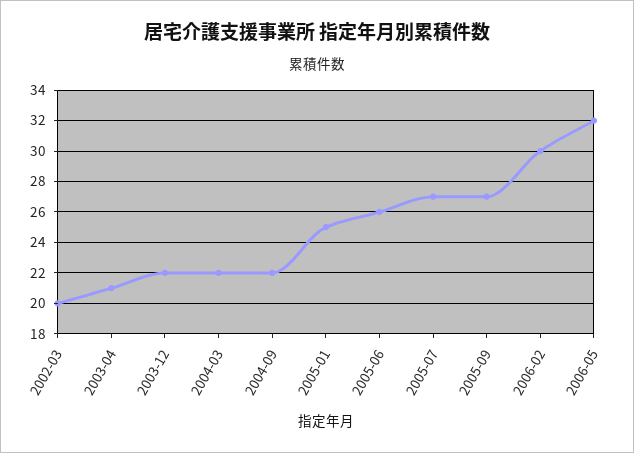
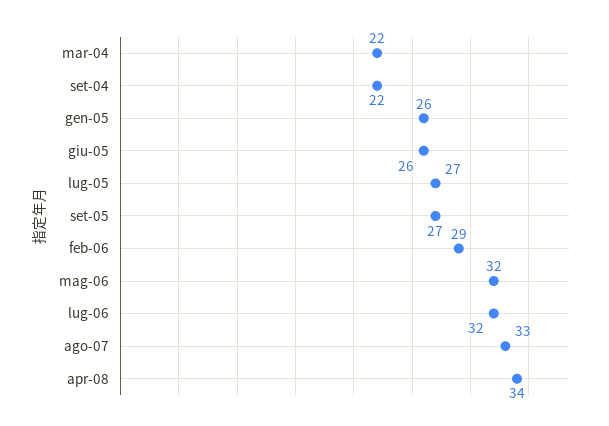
2002-03: 20 -> none
2003-04: 21 -> none
2003-12: 22 -> none
2005-01: 25 -> 26
2006-02: 30 -> 29
lug-06: none -> 32
ago-07: none -> 33
apr-08: none -> 34

